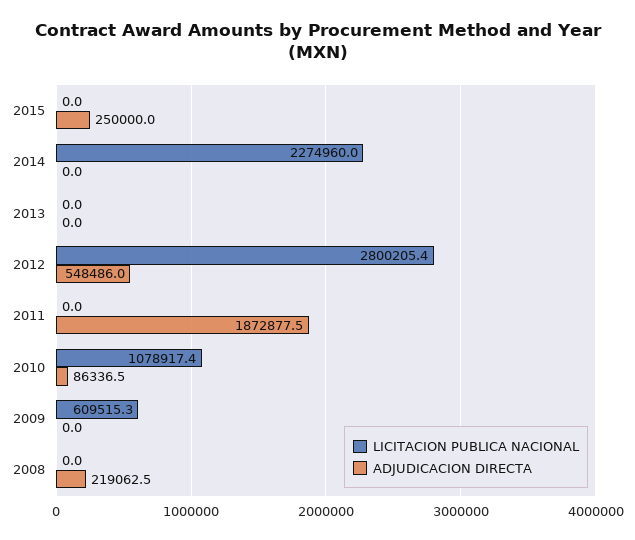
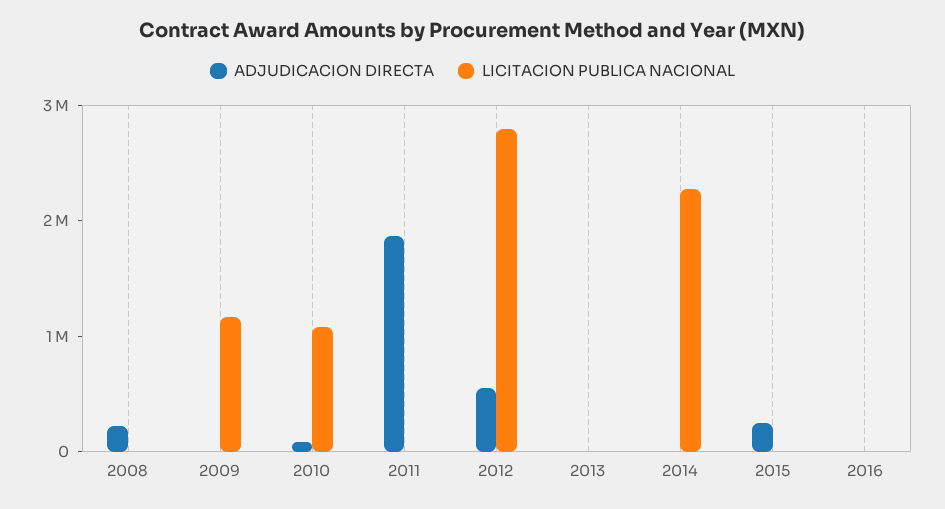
LICITACION PUBLICA NACIONAL, 2009: 609515.3 -> 1200000
ADJUDICACION DIRECTA, 2016: none -> 0
LICITACION PUBLICA NACIONAL, 2016: none -> 0

